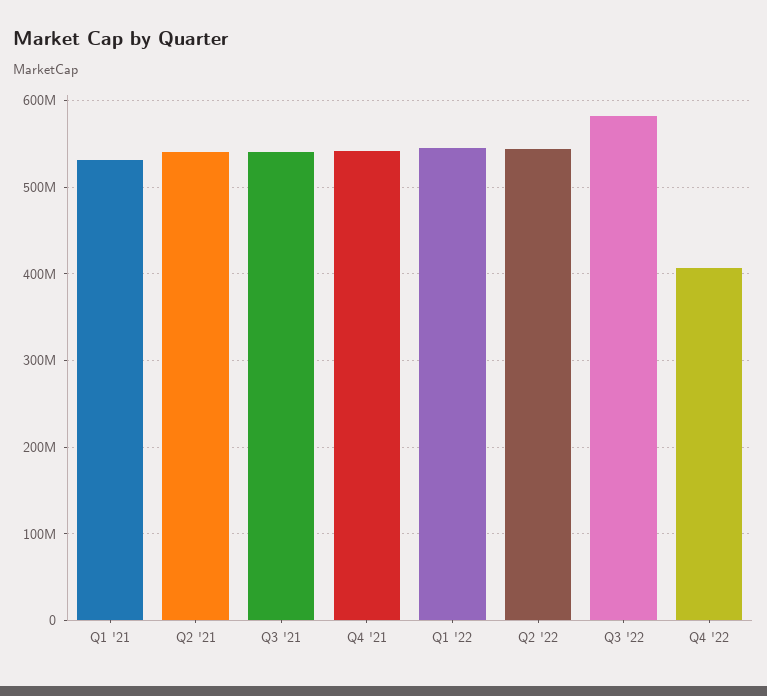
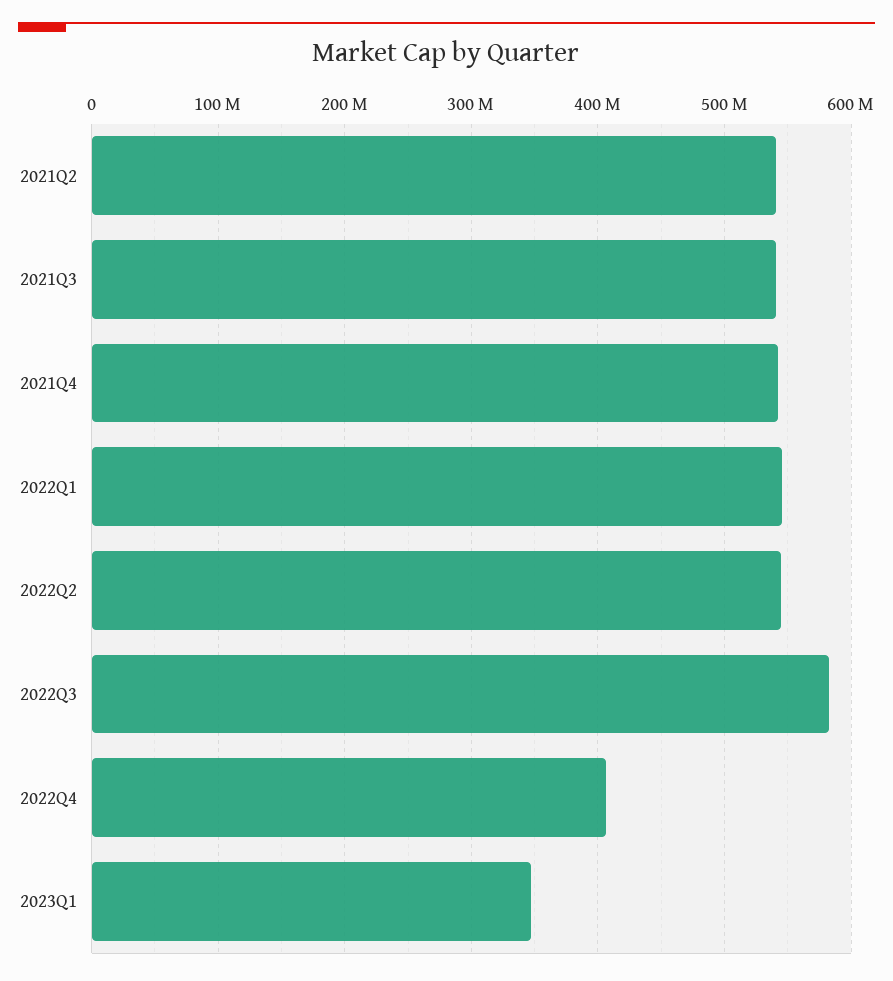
Q1 '21: 530000000 -> none
2023Q1: none -> 350000000

